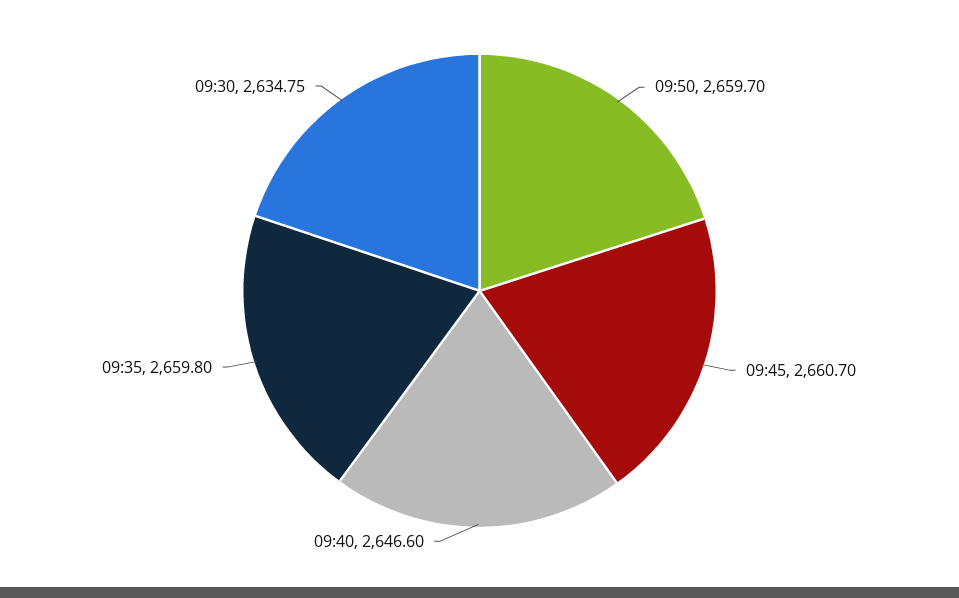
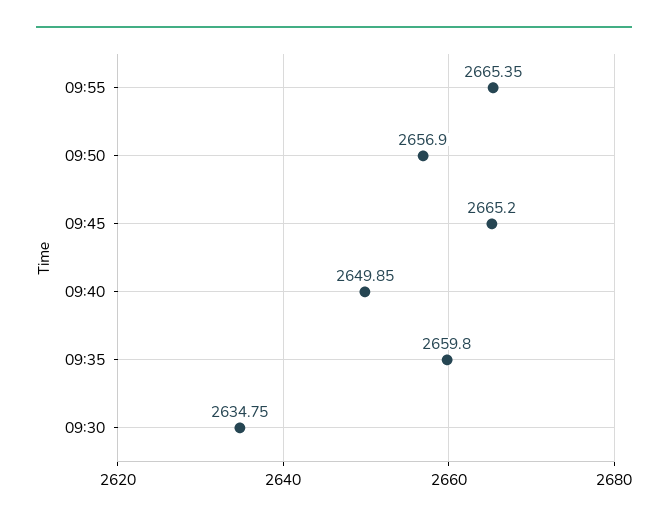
09:50: 2659.7 -> 2656.9
09:45: 2660.7 -> 2665.2
09:40: 2646.6 -> 2649.85
09:55: none -> 2665.35

